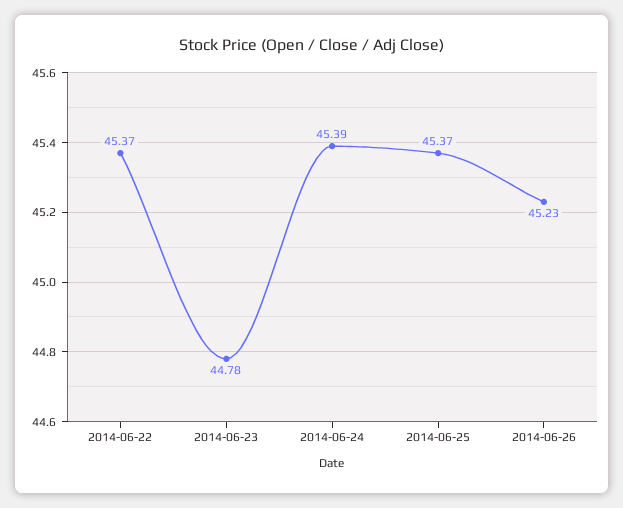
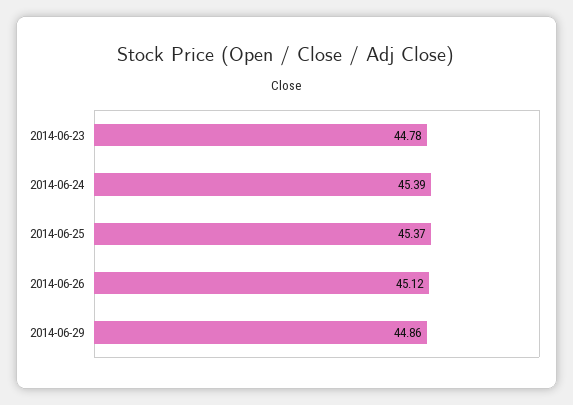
2014-06-22: 45.37 -> none
2014-06-26: 45.23 -> 45.12
2014-06-29: none -> 44.86

